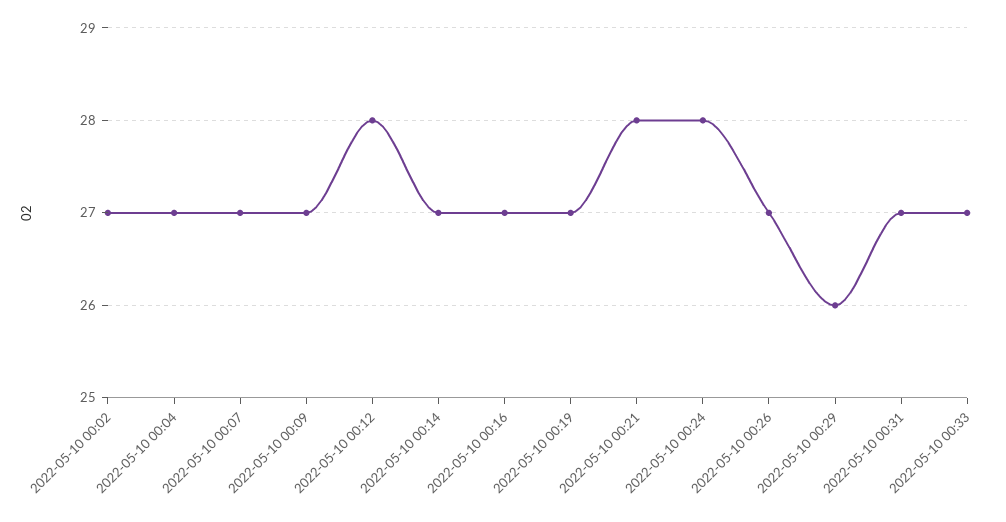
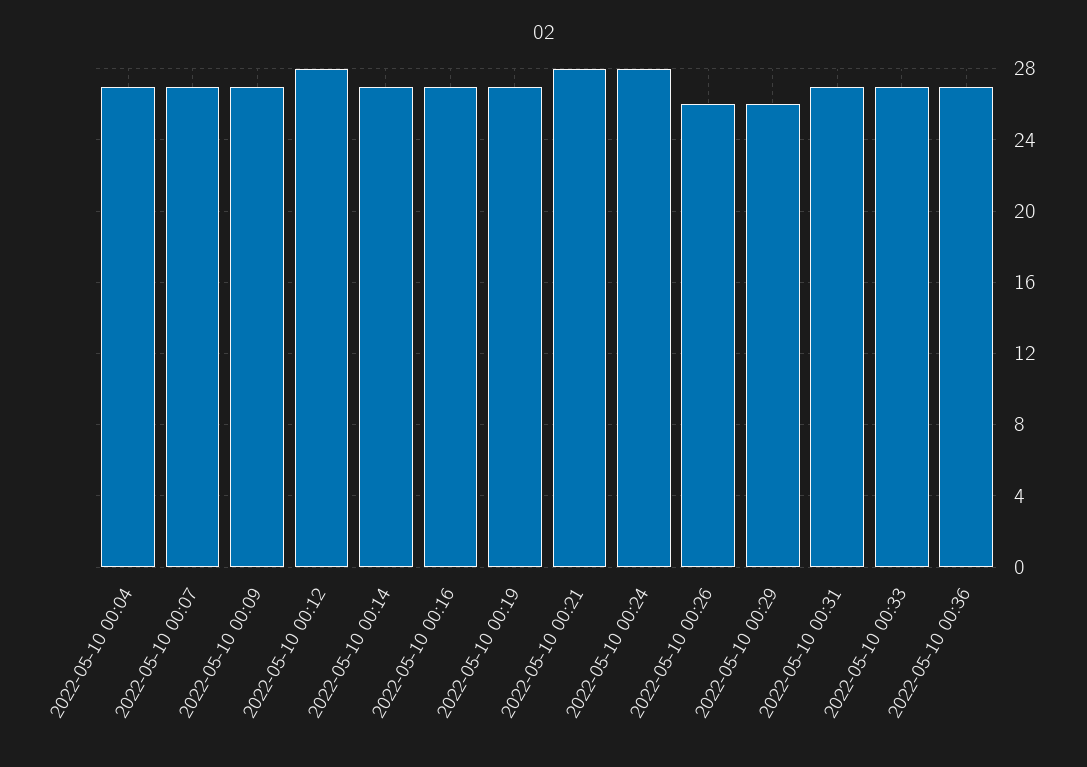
2022-05-10 00:02: 27 -> none
2022-05-10 00:26: 27 -> 26
2022-05-10 00:36: none -> 27

